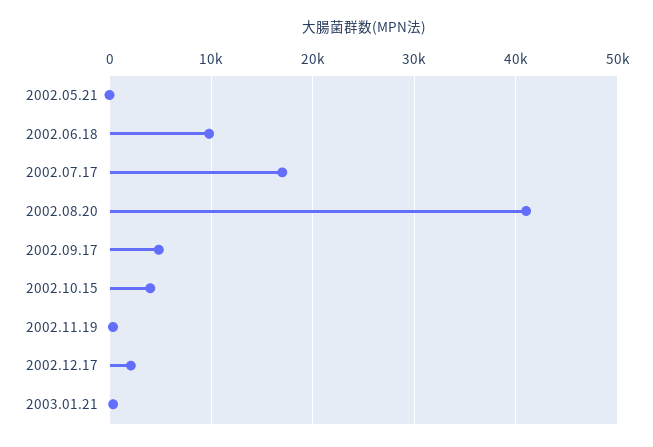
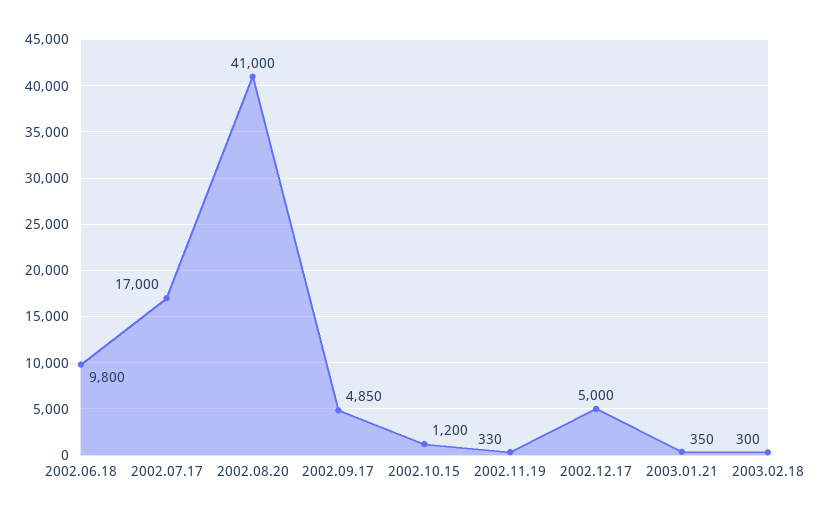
2002.05.21: 0 -> none
2002.10.15: 4000 -> 1200
2002.12.17: 2000 -> 5000
2003.02.18: none -> 300

